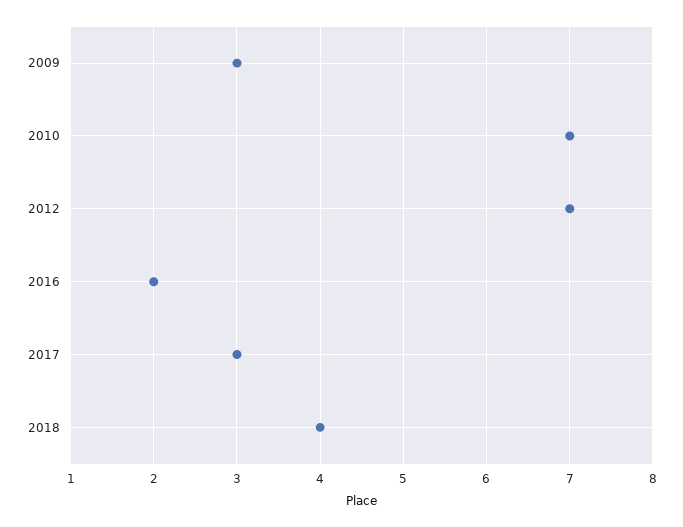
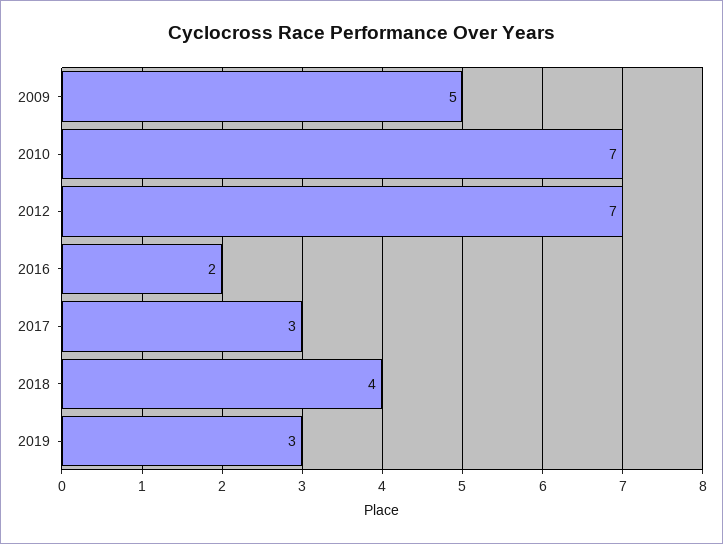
2009: 3 -> 5
2019: none -> 3

